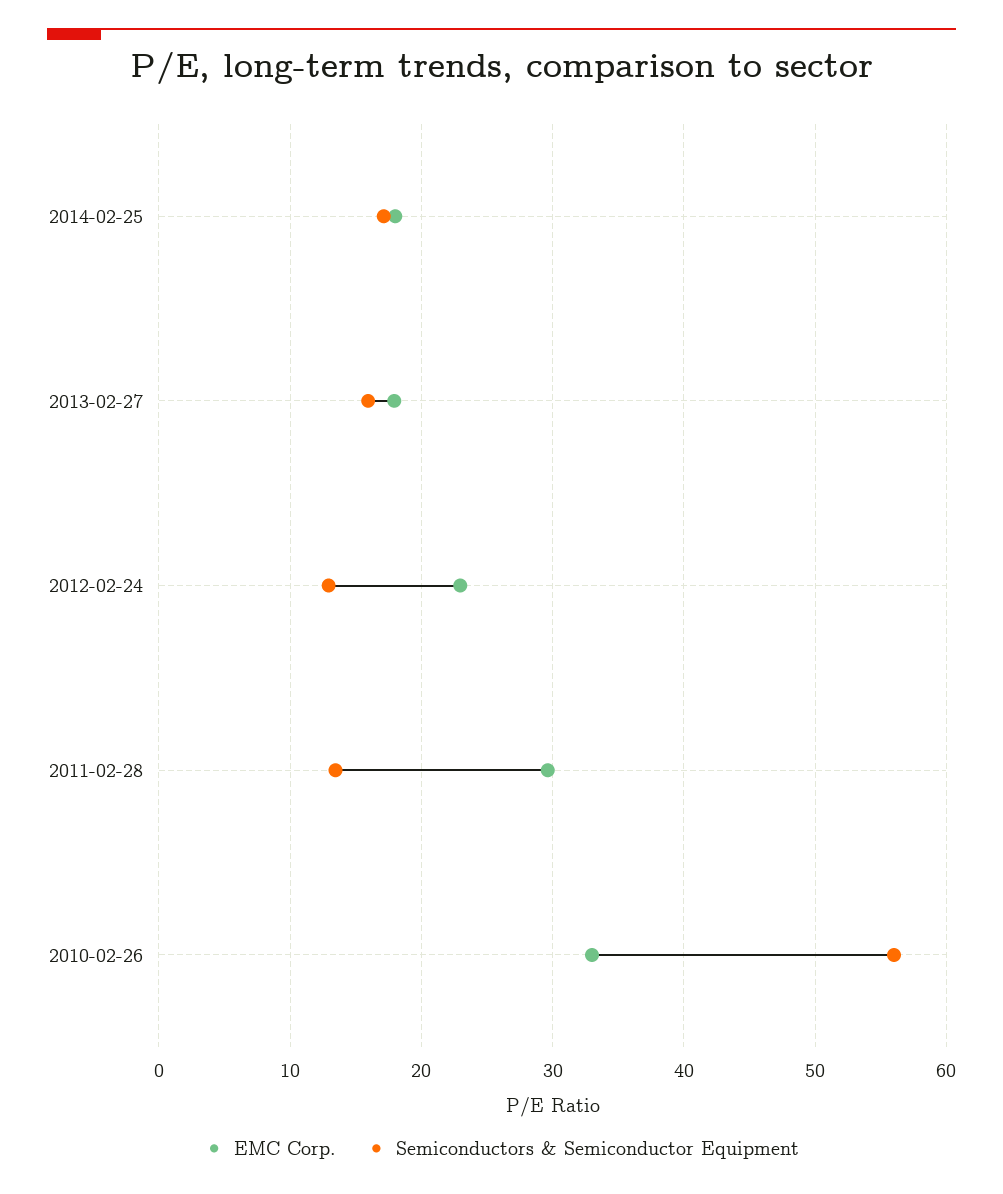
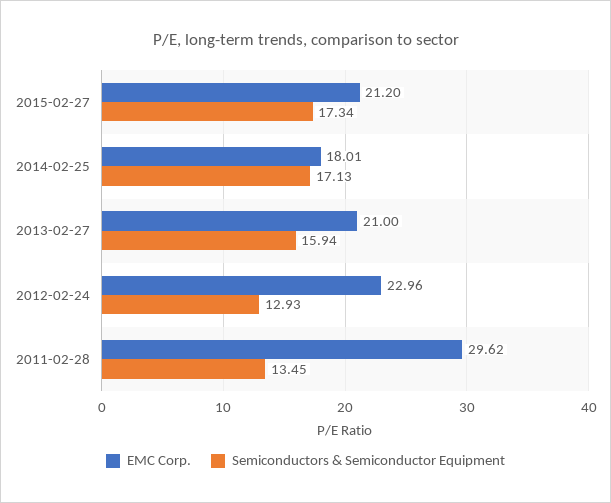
EMC Corp., 2013-02-27: 18 -> 21
EMC Corp., 2010-02-26: 33 -> none
Semiconductors & Semiconductor Equipment, 2010-02-26: 56 -> none
EMC Corp., 2015-02-27: none -> 21.2
Semiconductors & Semiconductor Equipment, 2015-02-27: none -> 17.34

